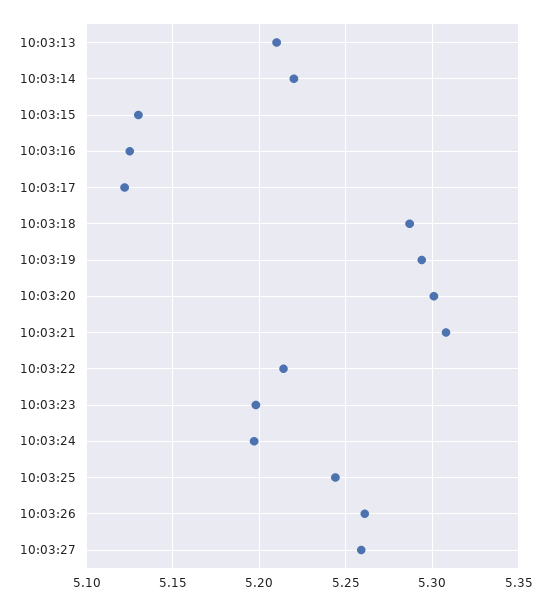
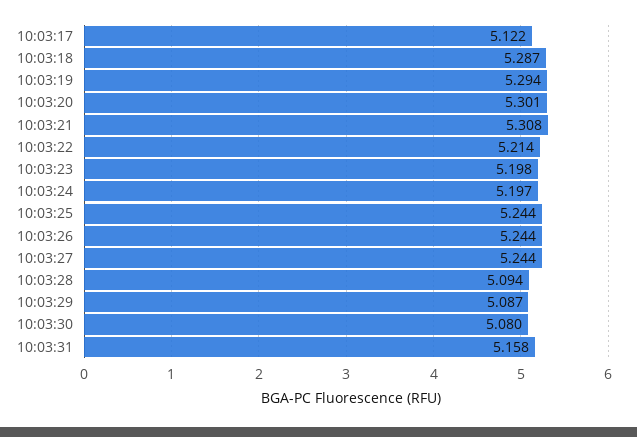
10:03:13: 5.21 -> none
10:03:14: 5.22 -> none
10:03:15: 5.13 -> none
10:03:16: 5.125 -> none
10:03:26: 5.26 -> 5.244
10:03:27: 5.26 -> 5.244
10:03:28: none -> 5.094
10:03:29: none -> 5.087
10:03:30: none -> 5.08
10:03:31: none -> 5.158

